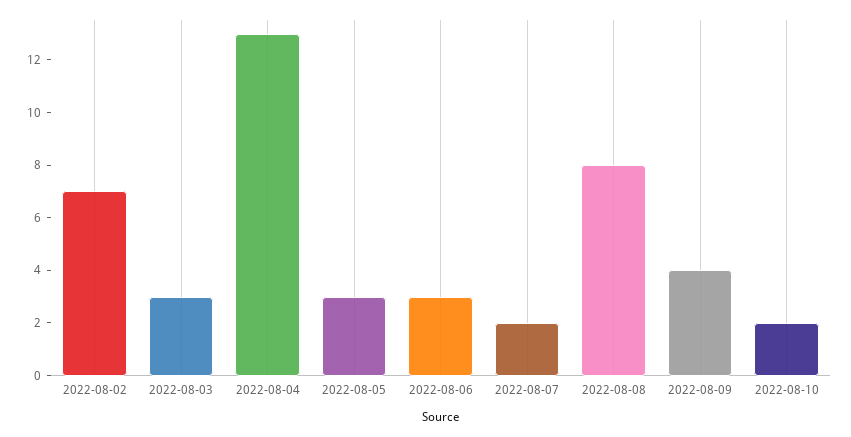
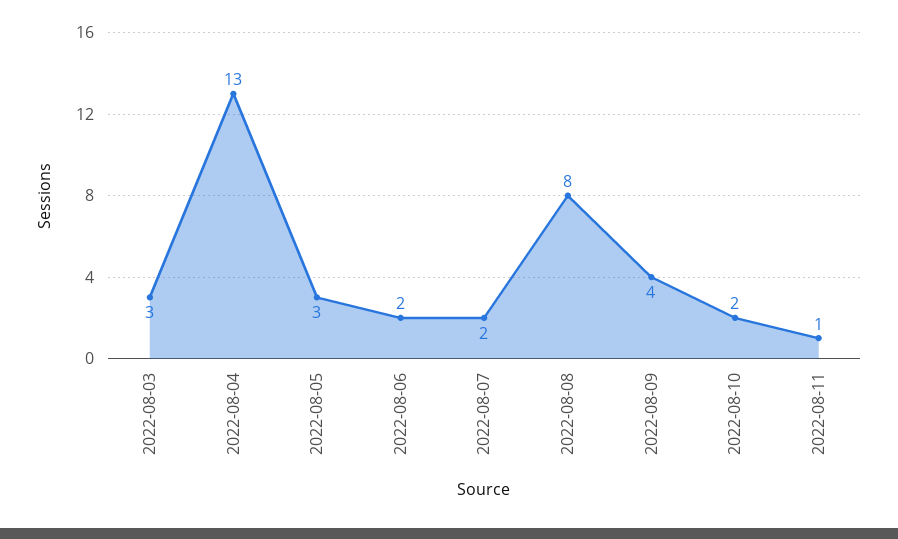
2022-08-02: 7 -> none
2022-08-06: 3 -> 2
2022-08-11: none -> 1

